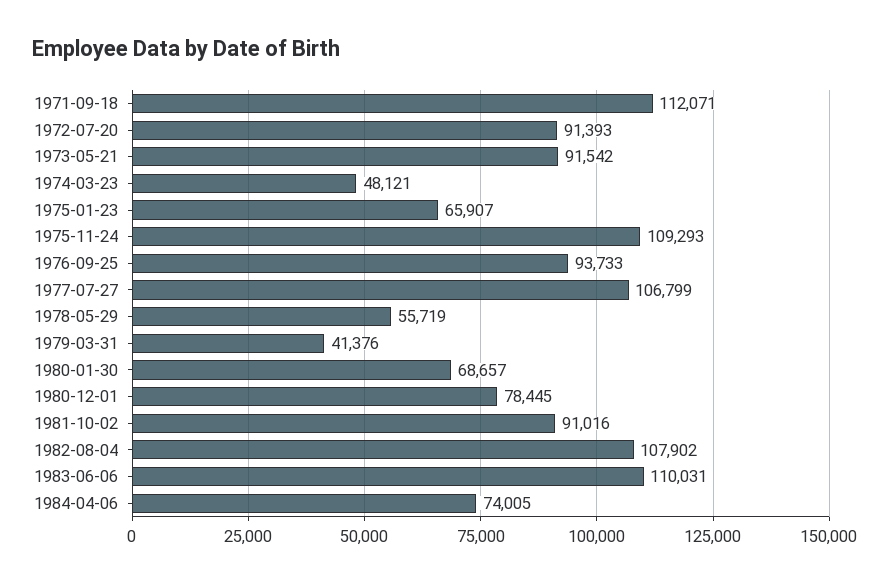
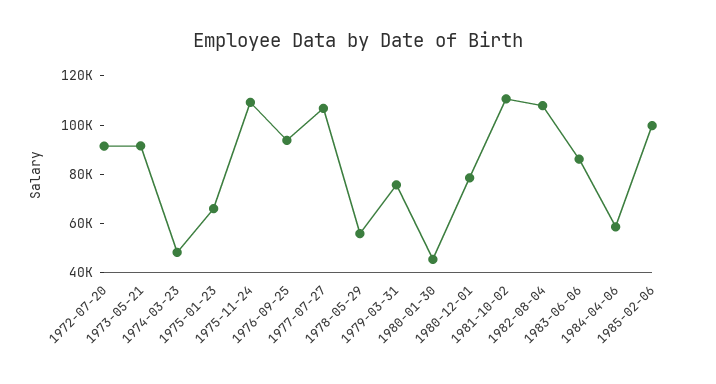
1971-09-18: 112071 -> none
1979-03-31: 41376 -> 75000
1980-01-30: 68657 -> 45000
1981-10-02: 91016 -> 110000
1983-06-06: 110031 -> 85000
1984-04-06: 74005 -> 60000
1985-02-06: none -> 100000

